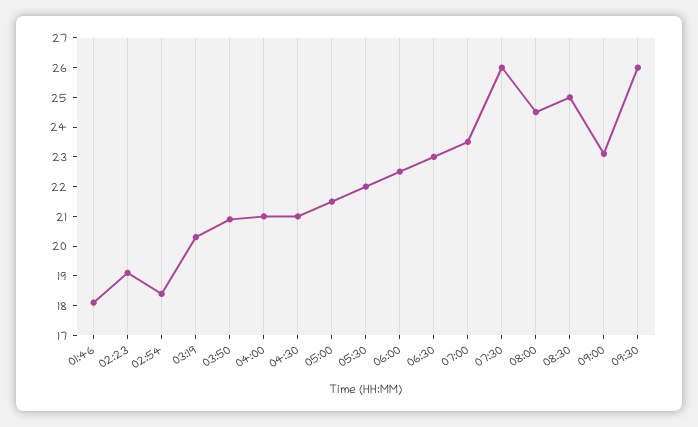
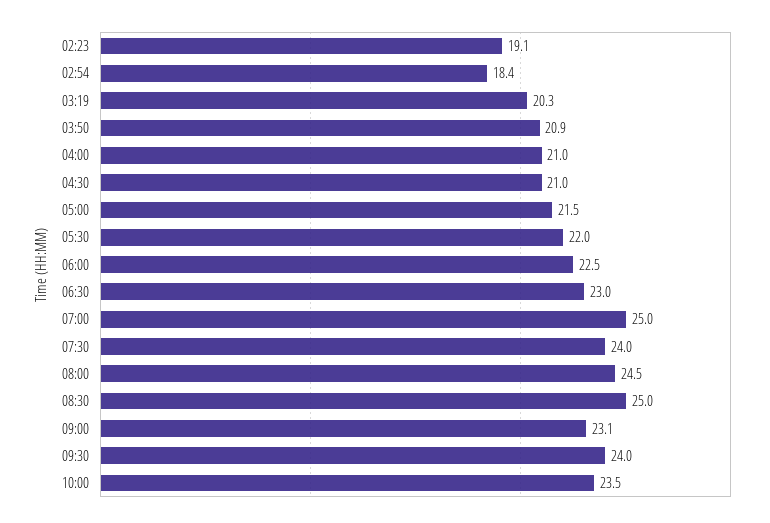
01:46: 18 -> none
07:00: 23.5 -> 25
07:30: 26 -> 24
09:30: 26 -> 24
10:00: none -> 23.5

